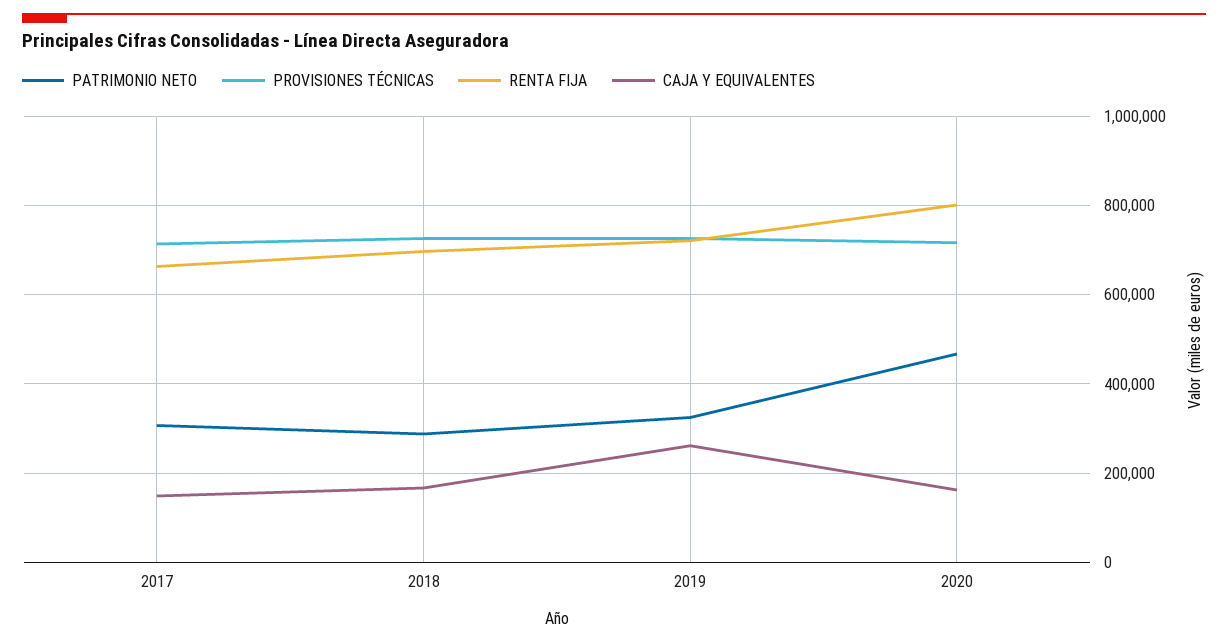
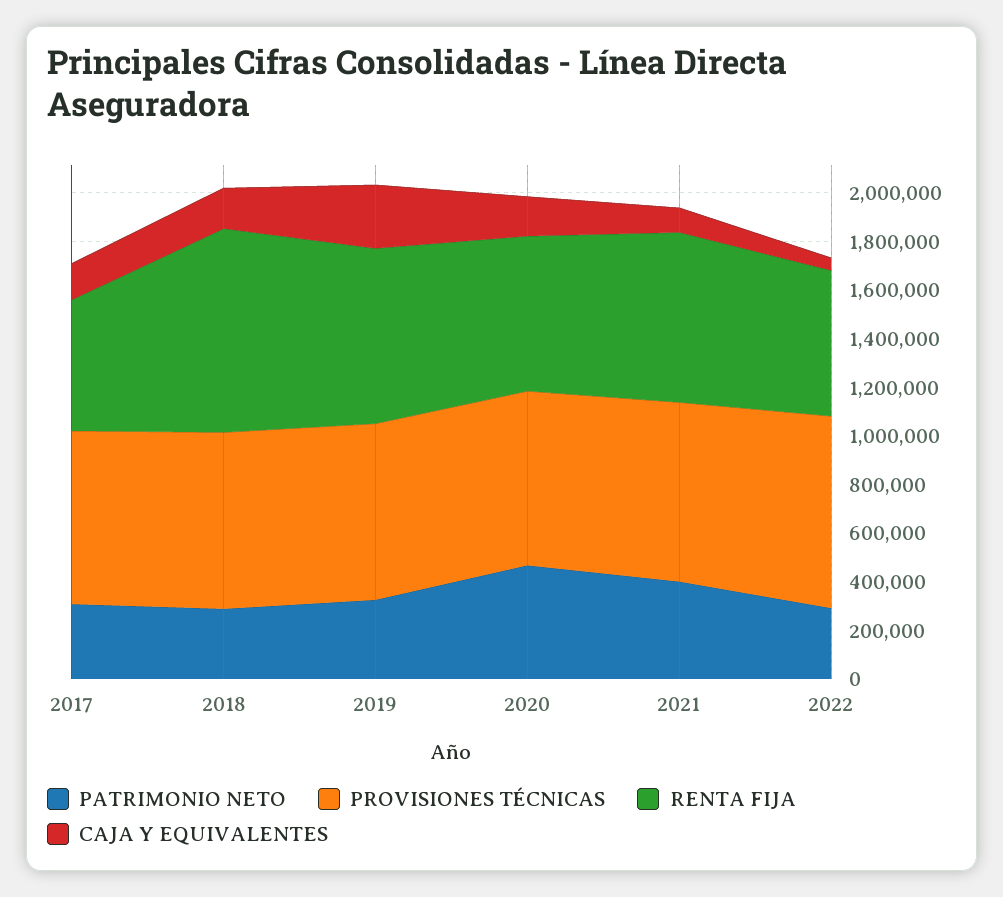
RENTA FIJA, 2017: 660000 -> 550000
RENTA FIJA, 2018: 700000 -> 850000
RENTA FIJA, 2020: 800000 -> 650000
PATRIMONIO NETO, 2021: none -> 400000
PROVISIONES TÉCNICAS, 2021: none -> 750000
RENTA FIJA, 2021: none -> 700000
CAJA Y EQUIVALENTES, 2021: none -> 100000
PATRIMONIO NETO, 2022: none -> 300000
PROVISIONES TÉCNICAS, 2022: none -> 800000
RENTA FIJA, 2022: none -> 600000
CAJA Y EQUIVALENTES, 2022: none -> 50000

